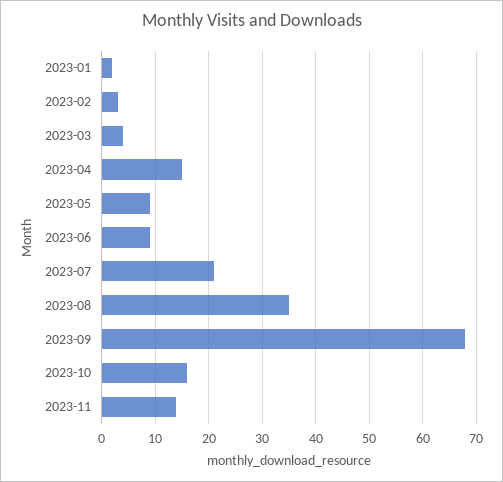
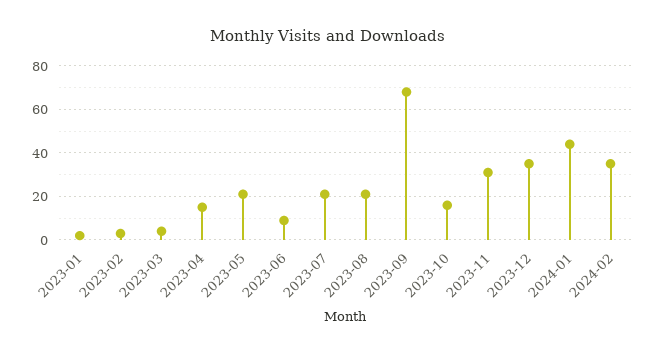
2023-05: 10 -> 20
2023-08: 35 -> 20
2023-11: 15 -> 30
2023-12: none -> 35
2024-01: none -> 45
2024-02: none -> 35

